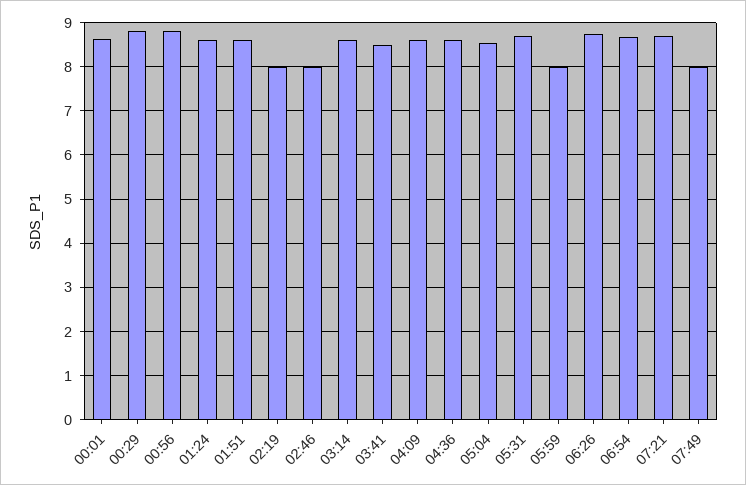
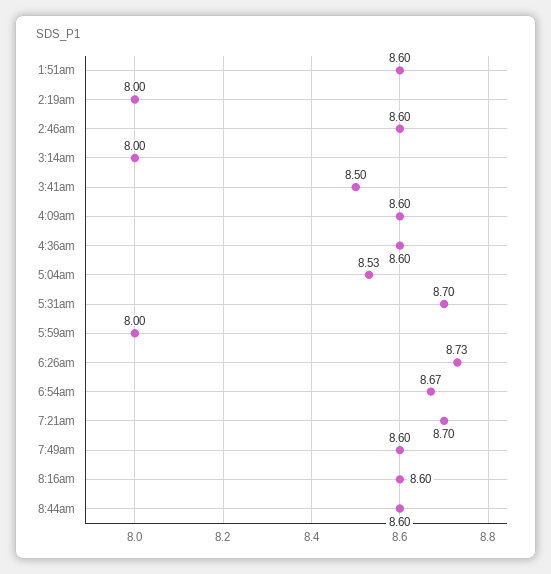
00:01: 8.6 -> none
00:29: 8.8 -> none
00:56: 8.8 -> none
01:24: 8.6 -> none
02:46: 8 -> 8.6
03:14: 8.6 -> 8
07:49: 8 -> 8.6
8:16am: none -> 8.6
8:44am: none -> 8.6

